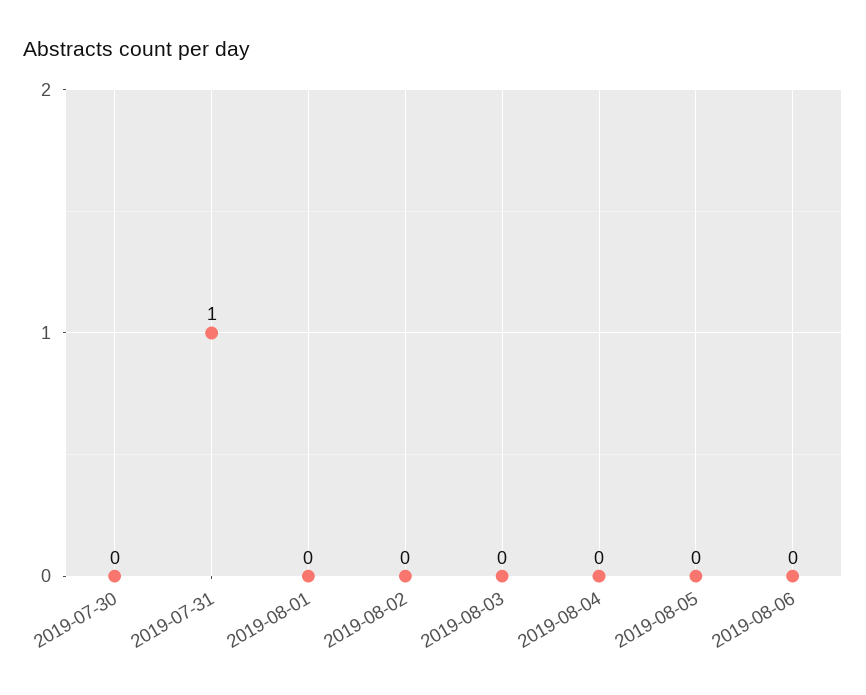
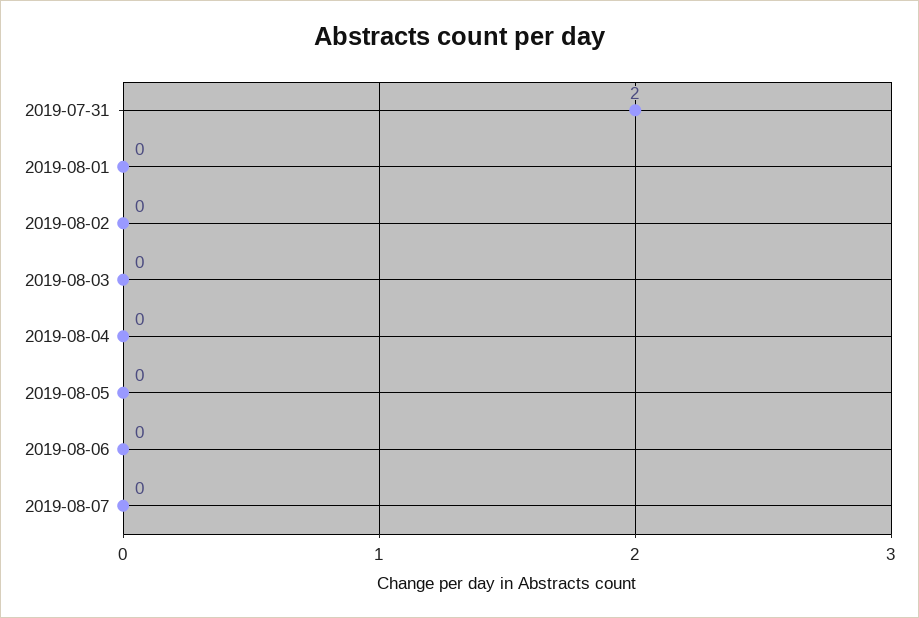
2019-07-30: 0 -> none
2019-07-31: 1 -> 2
2019-08-07: none -> 0

